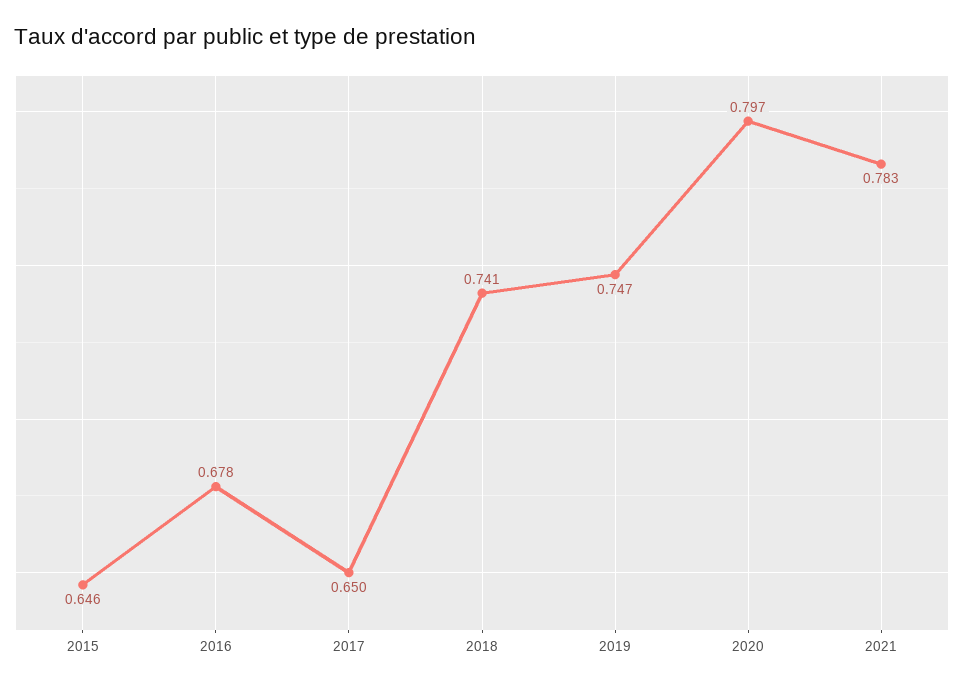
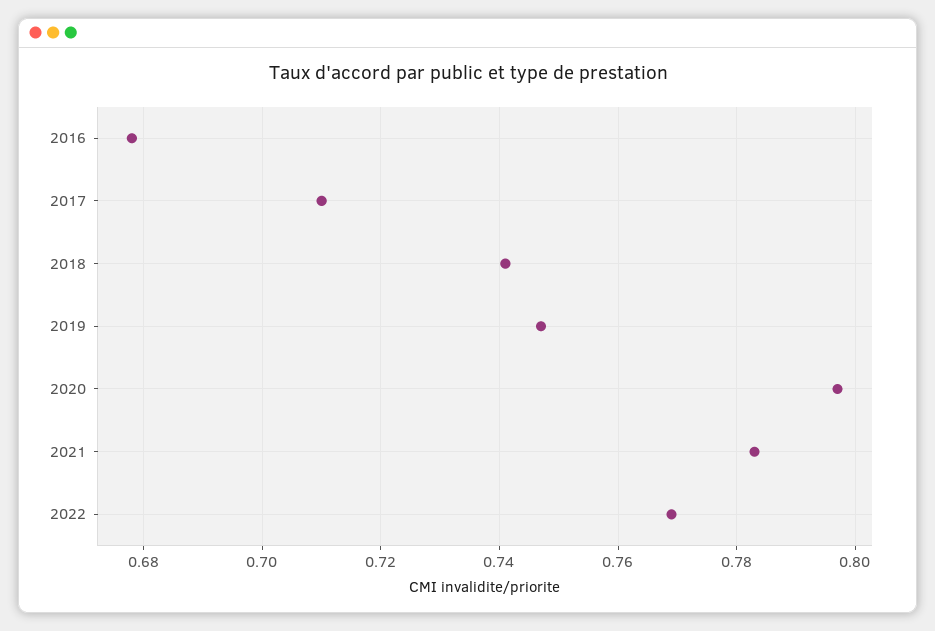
2015: 0.646 -> none
2017: 0.65 -> 0.71
2022: none -> 0.77

